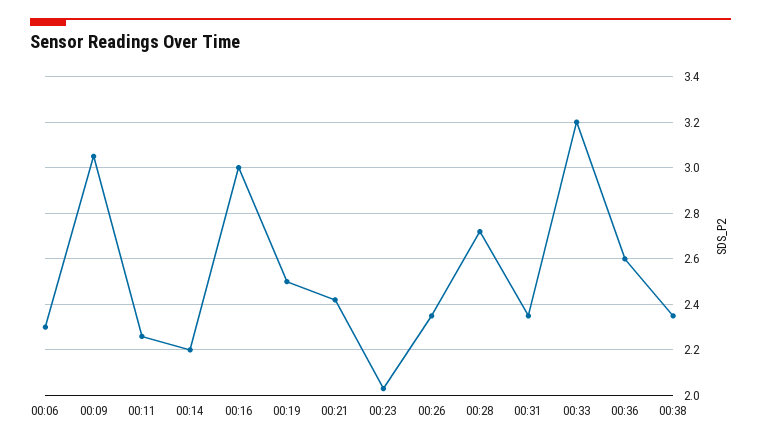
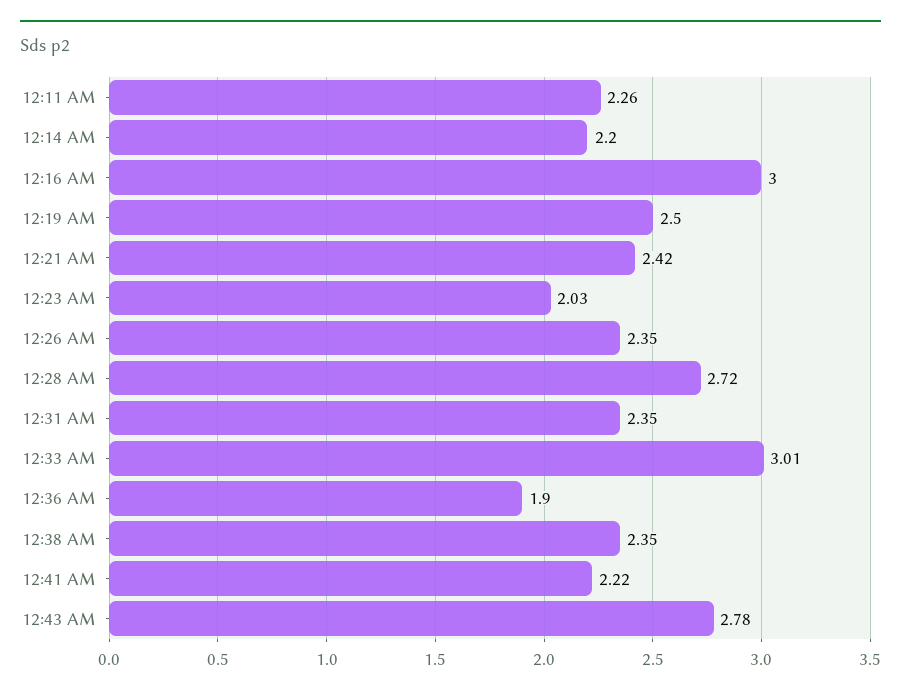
00:06: 2.3 -> none
00:09: 3.05 -> none
00:33: 3.2 -> 3.01
00:36: 2.6 -> 1.9
12:41 AM: none -> 2.22
12:43 AM: none -> 2.78

